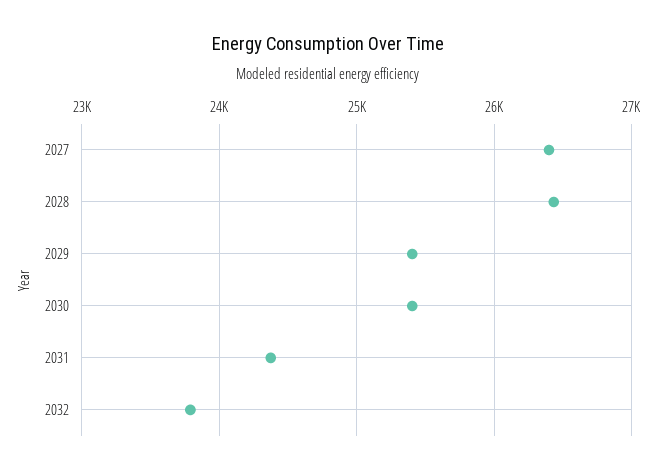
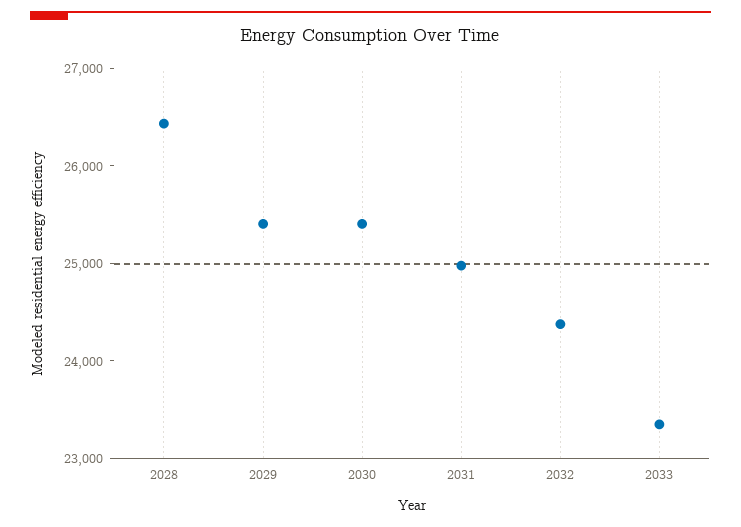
2027: 26400 -> none
2031: 24400 -> 25000
2032: 23800 -> 24400
2033: none -> 23400

